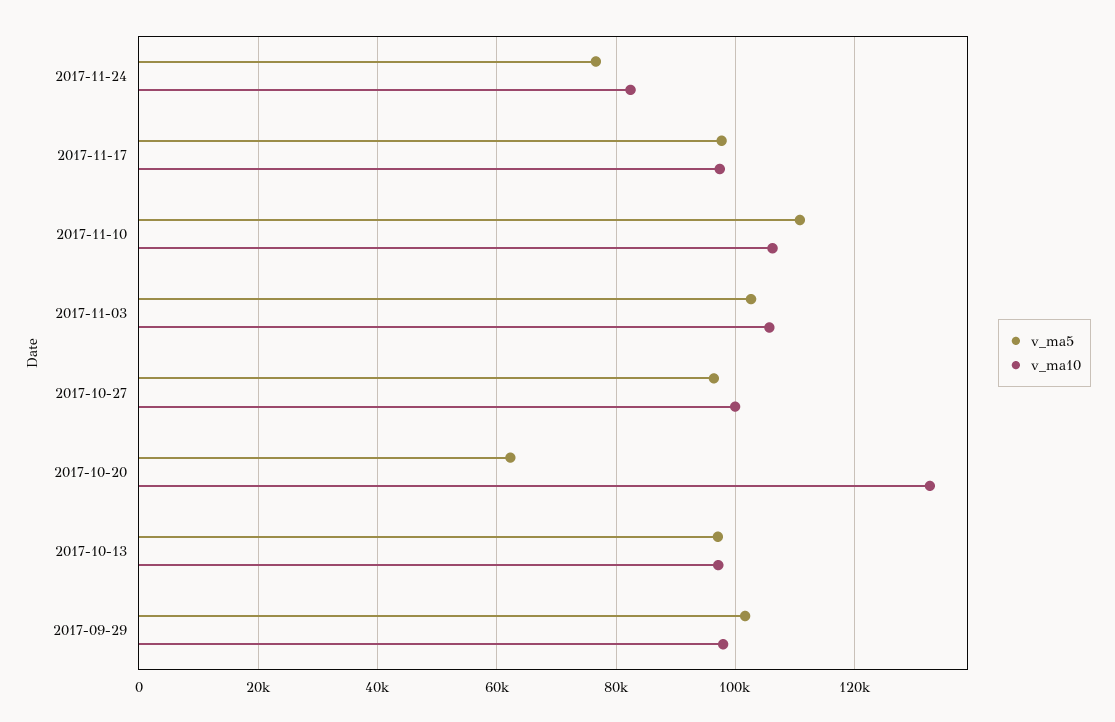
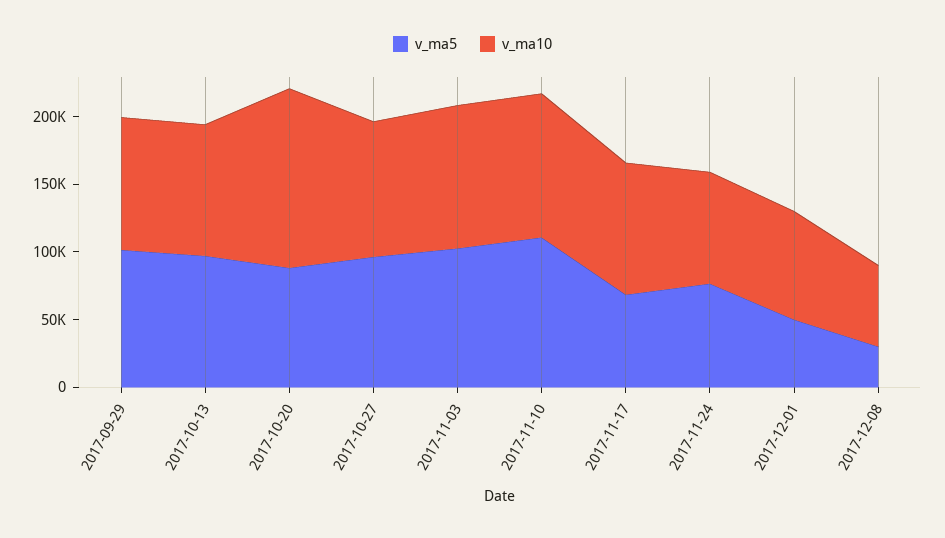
v_ma5, 2017-11-17: 98000 -> 70000
v_ma5, 2017-10-20: 62000 -> 90000
v_ma5, 2017-12-01: none -> 50000
v_ma10, 2017-12-01: none -> 80000
v_ma5, 2017-12-08: none -> 30000
v_ma10, 2017-12-08: none -> 60000

